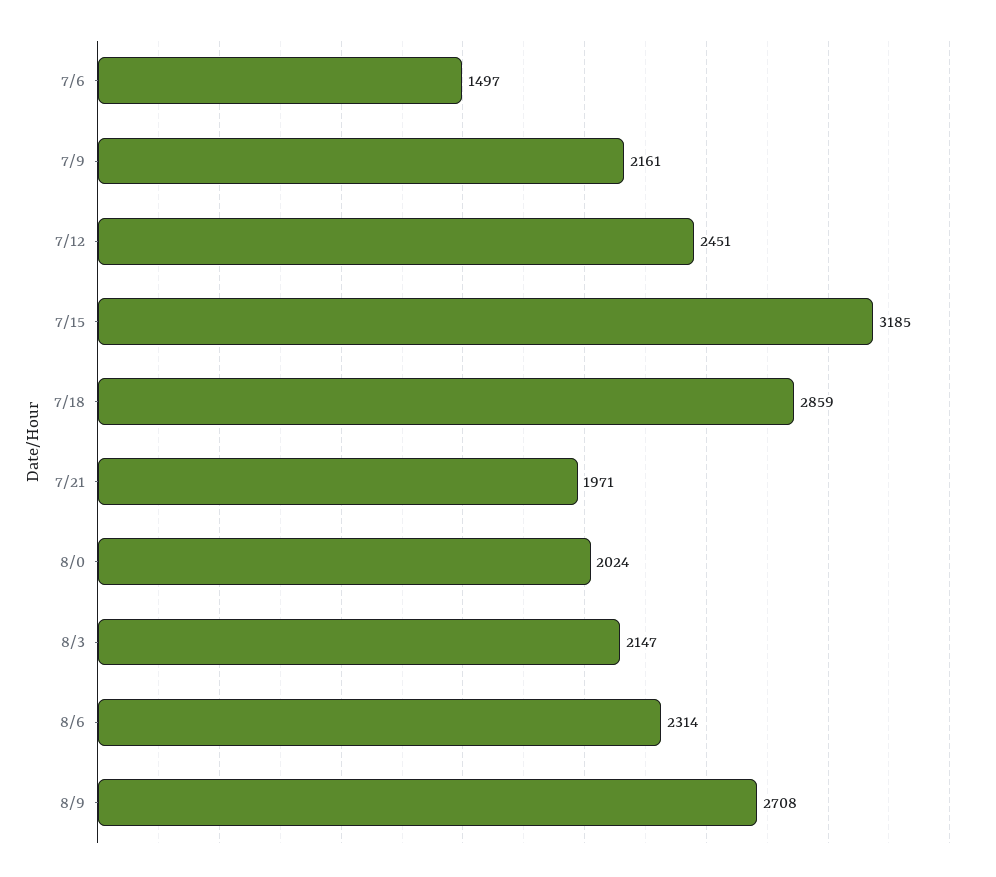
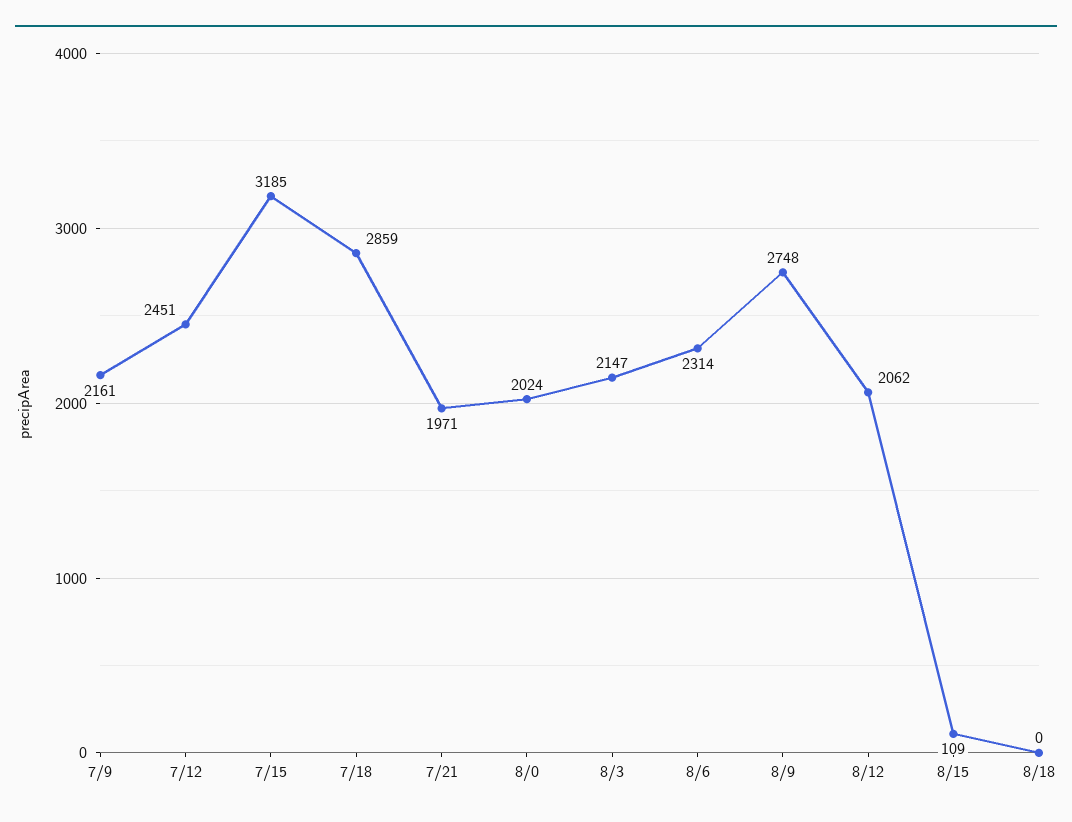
7/6: 1497 -> none
8/9: 2708 -> 2748
8/12: none -> 2062
8/15: none -> 109
8/18: none -> 0

